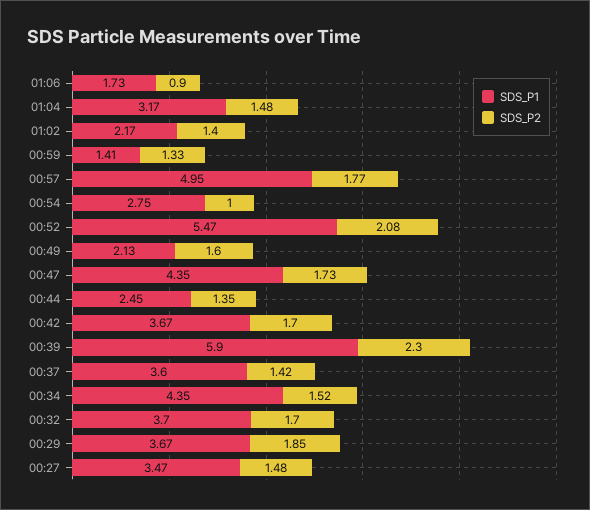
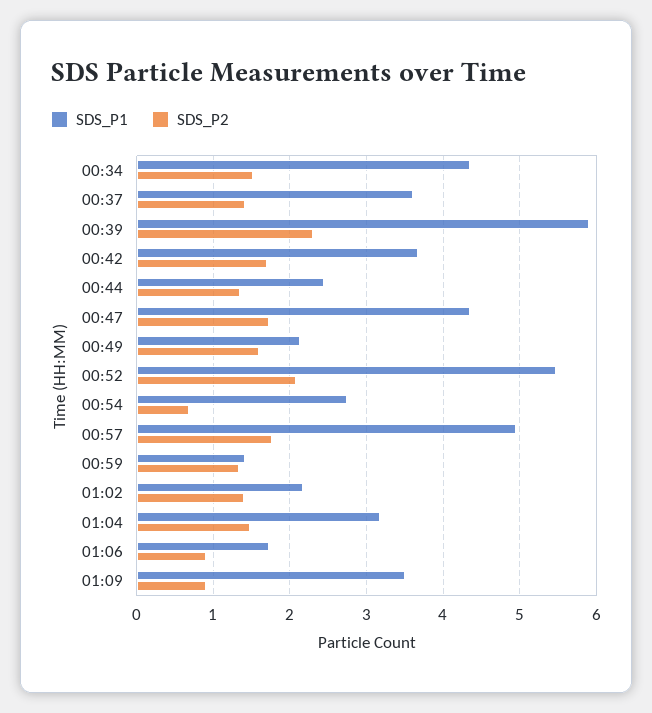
SDS_P2, 00:54: 1 -> 0.7
SDS_P1, 00:32: 3.7 -> none
SDS_P2, 00:32: 1.7 -> none
SDS_P1, 00:29: 3.67 -> none
SDS_P2, 00:29: 1.85 -> none
SDS_P1, 00:27: 3.47 -> none
SDS_P2, 00:27: 1.48 -> none
SDS_P1, 01:09: none -> 3.5
SDS_P2, 01:09: none -> 0.9

